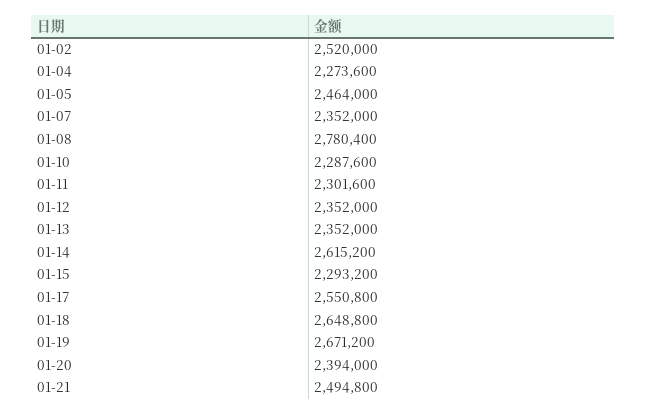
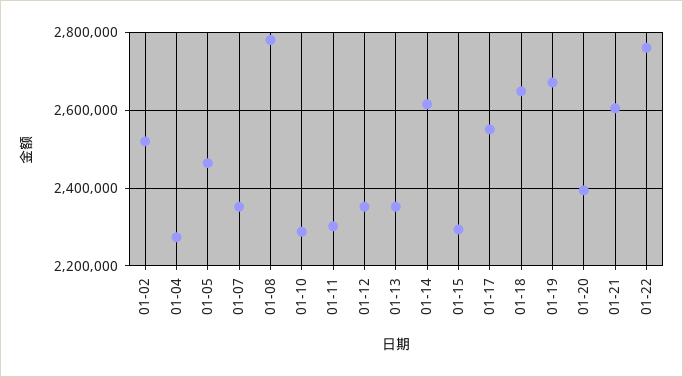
01-21: 2494800 -> 2600000
01-22: none -> 2760000

